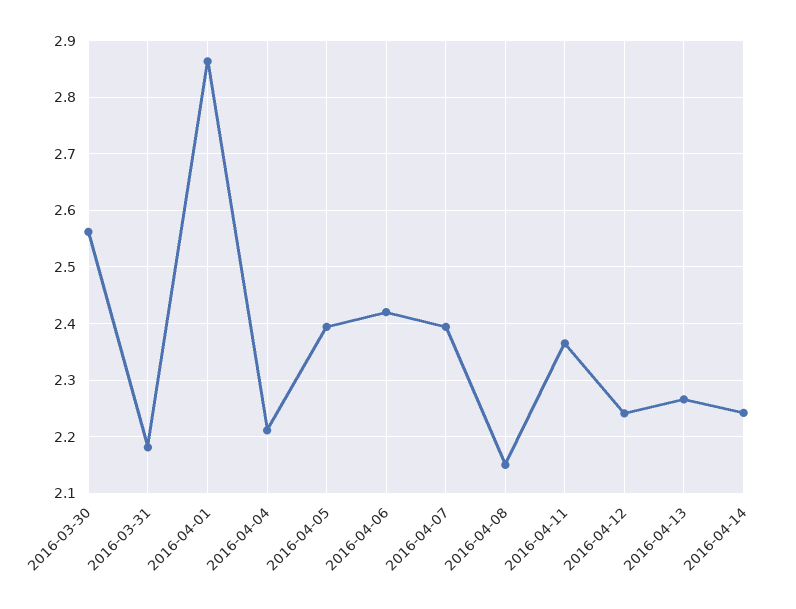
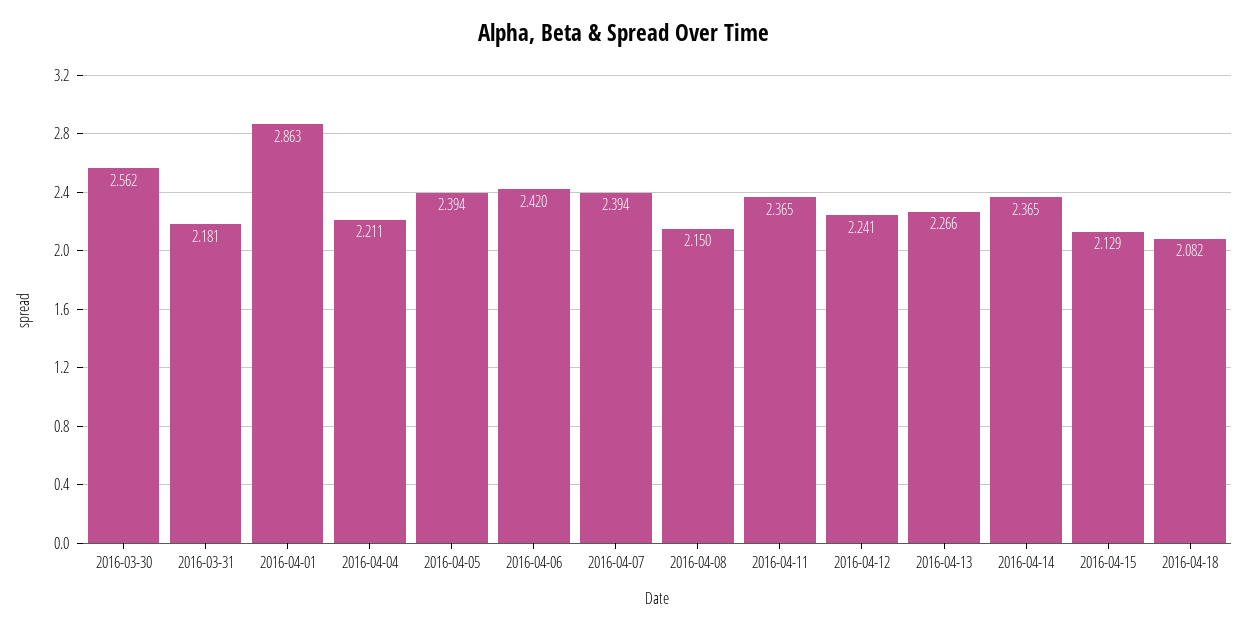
2016-04-14: 2.24 -> 2.365
2016-04-15: none -> 2.129
2016-04-18: none -> 2.082

